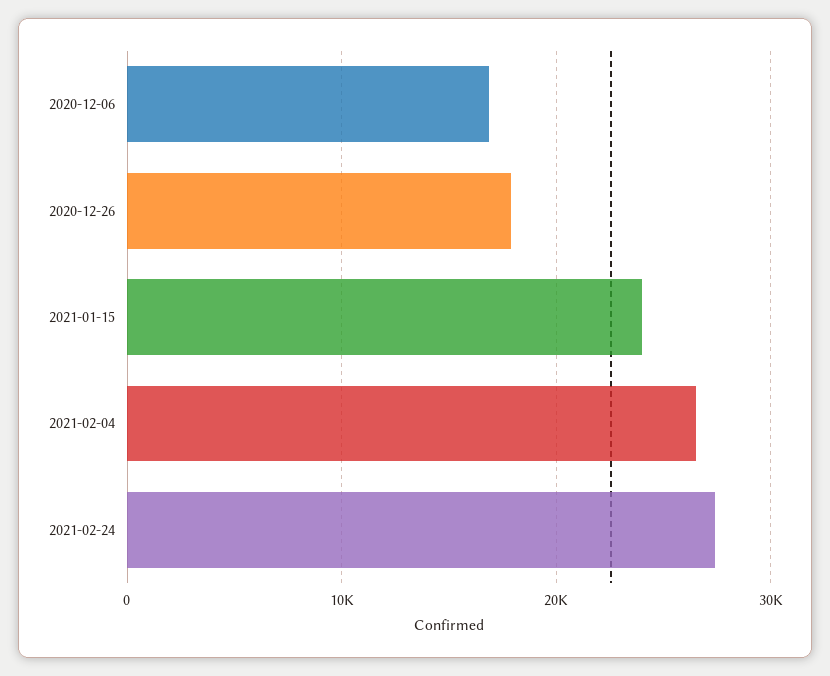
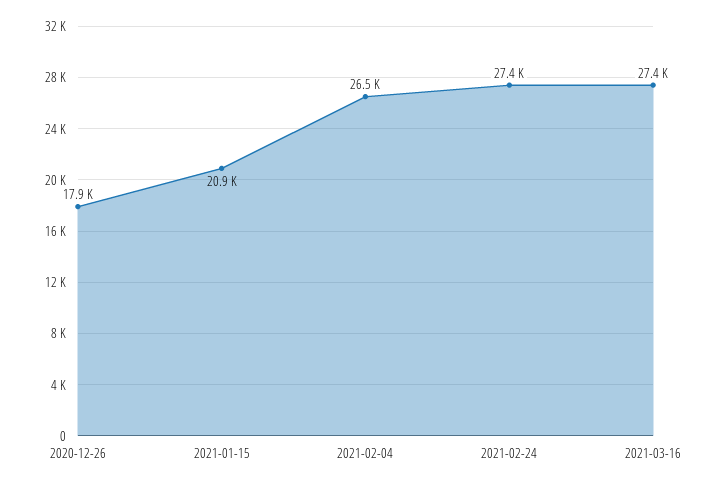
2020-12-06: 17000 -> none
2021-01-15: 24000 -> 20900
2021-03-16: none -> 27400

